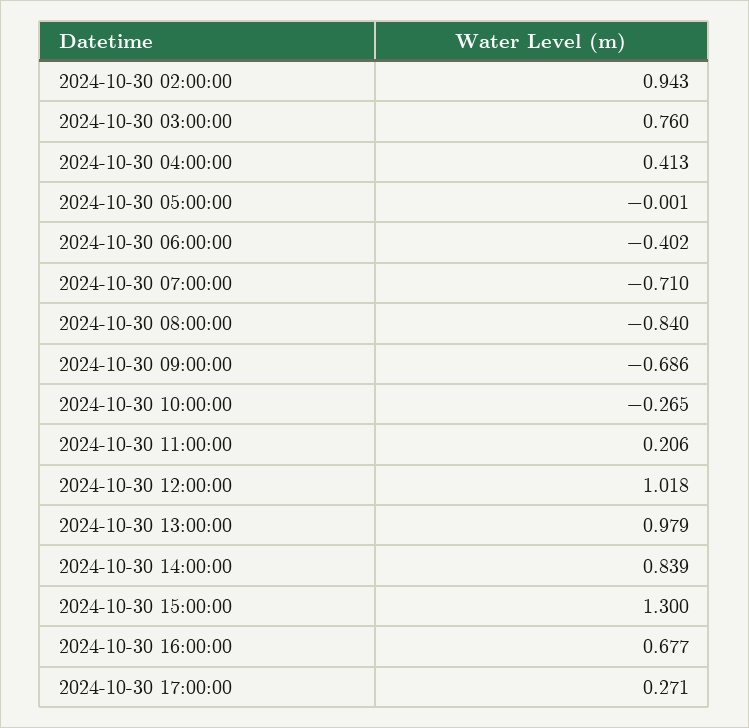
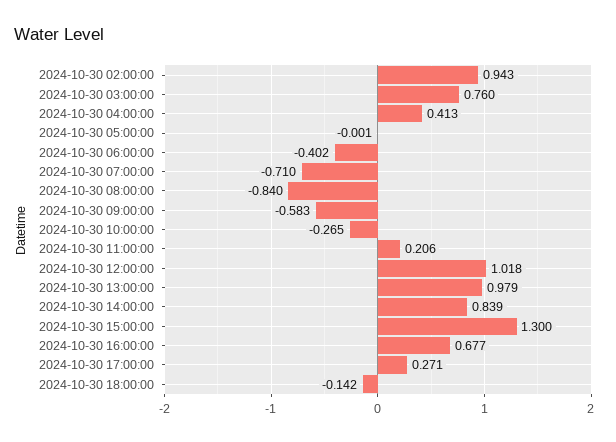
2024-10-30 09:00:00: -0.686 -> -0.583
2024-10-30 18:00:00: none -> -0.142

